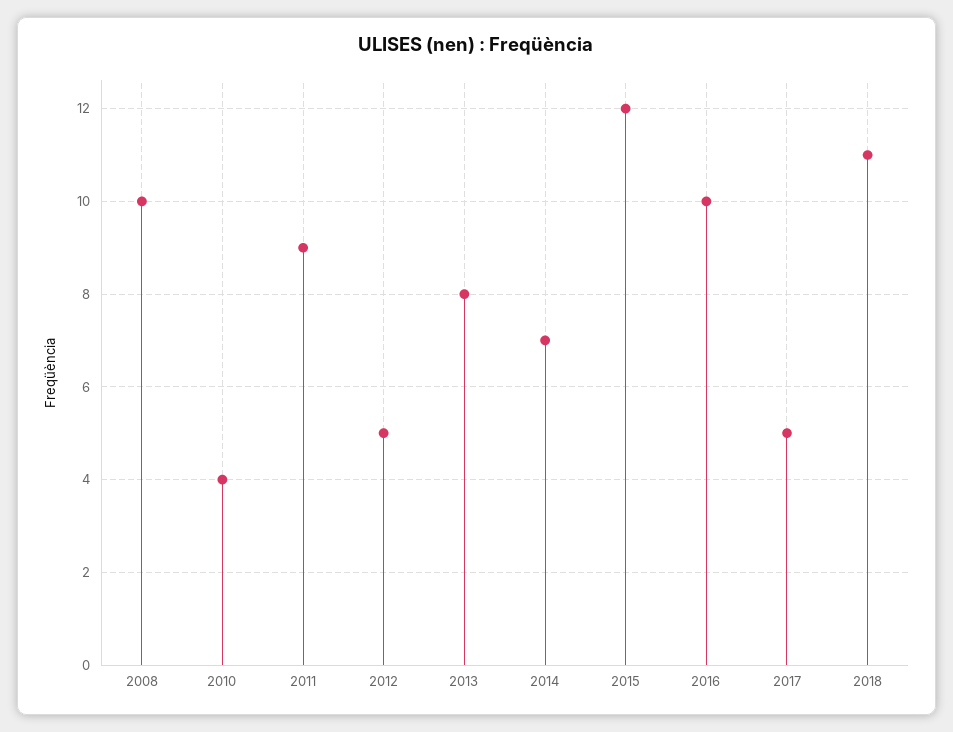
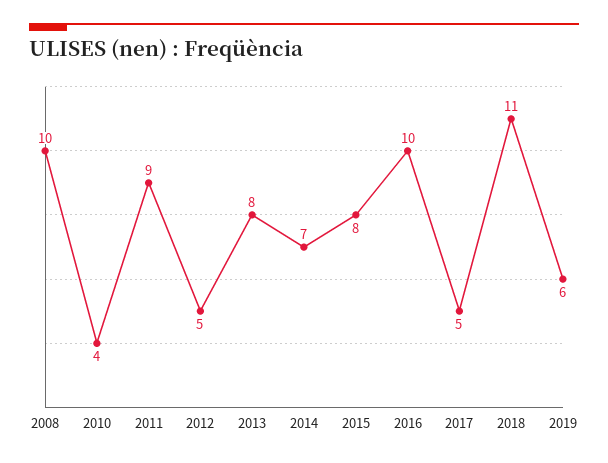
2015: 12 -> 8
2019: none -> 6

